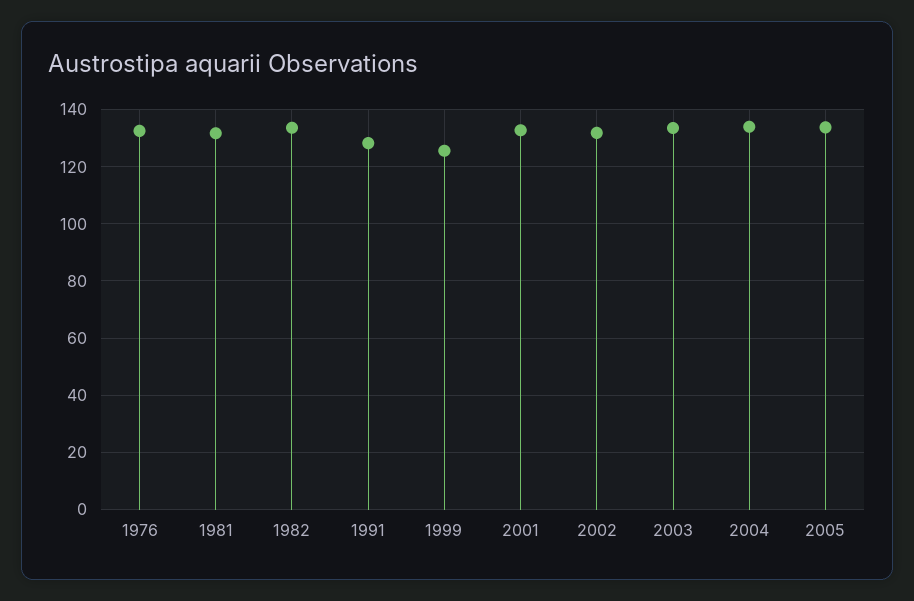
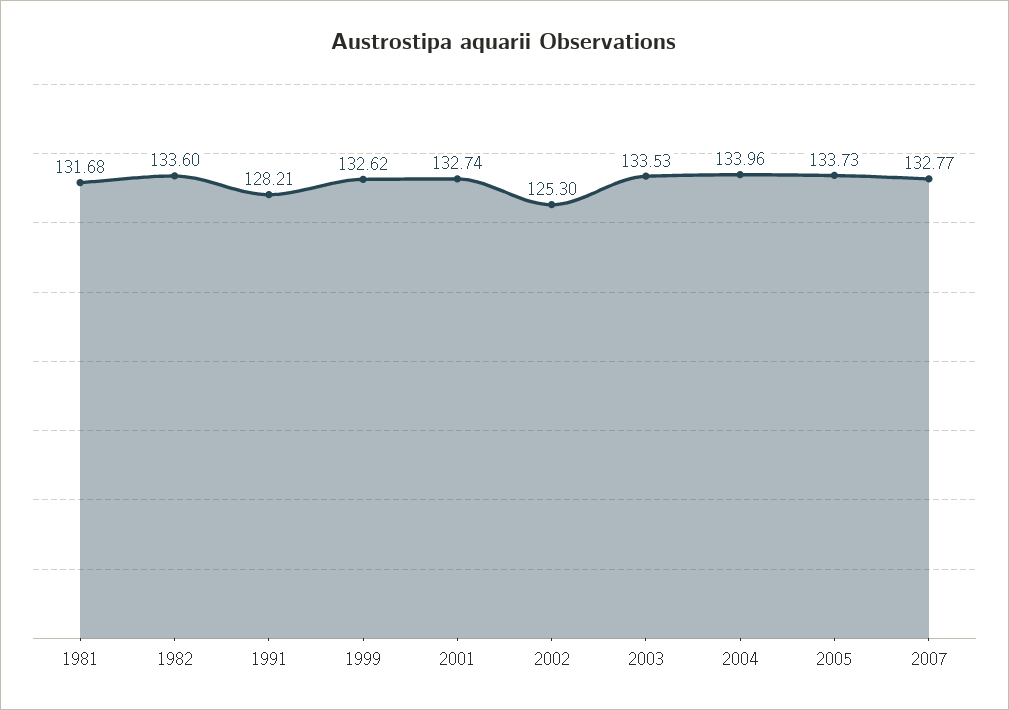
1976: 132.5 -> none
1999: 125 -> 132.62
2002: 132.5 -> 125.3
2007: none -> 132.77

